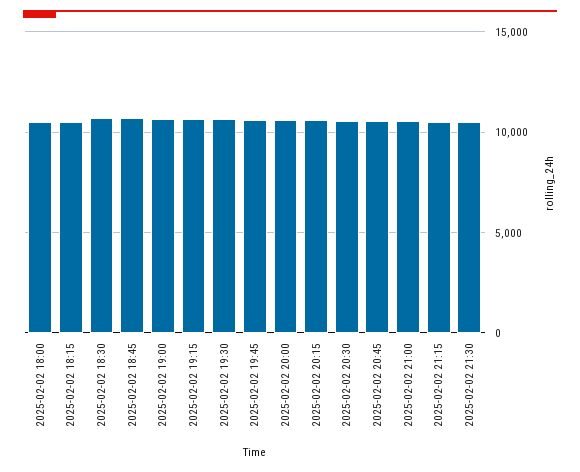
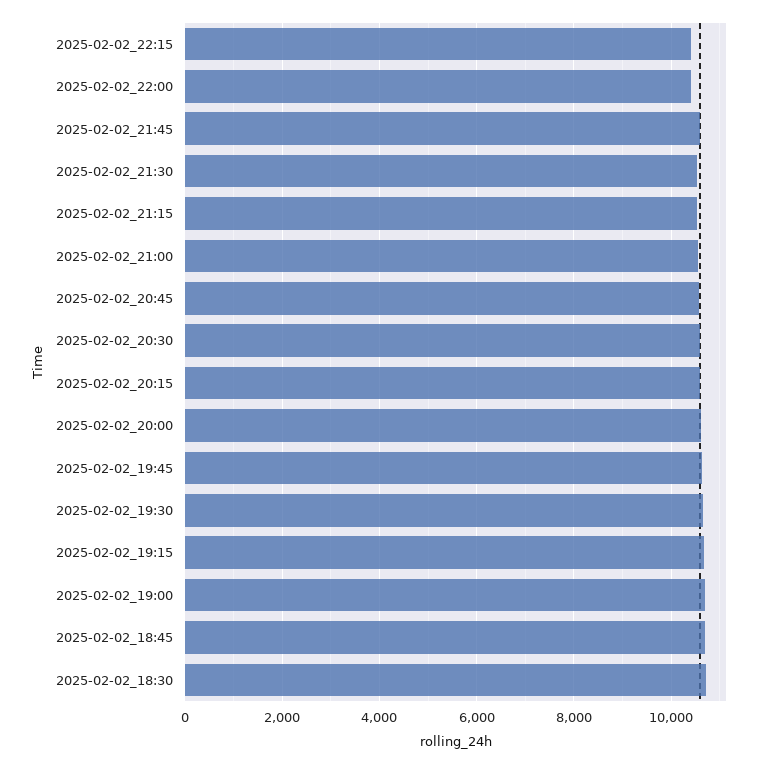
2025-02-02 18:00: 10500 -> none
2025-02-02 18:15: 10500 -> none
2025-02-02_22:15: none -> 10400
2025-02-02_22:00: none -> 10400
2025-02-02_21:45: none -> 10600

